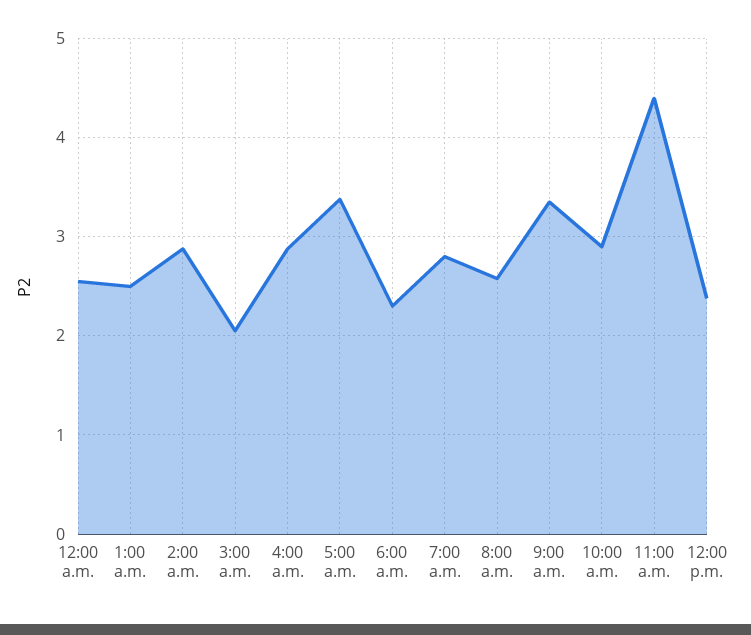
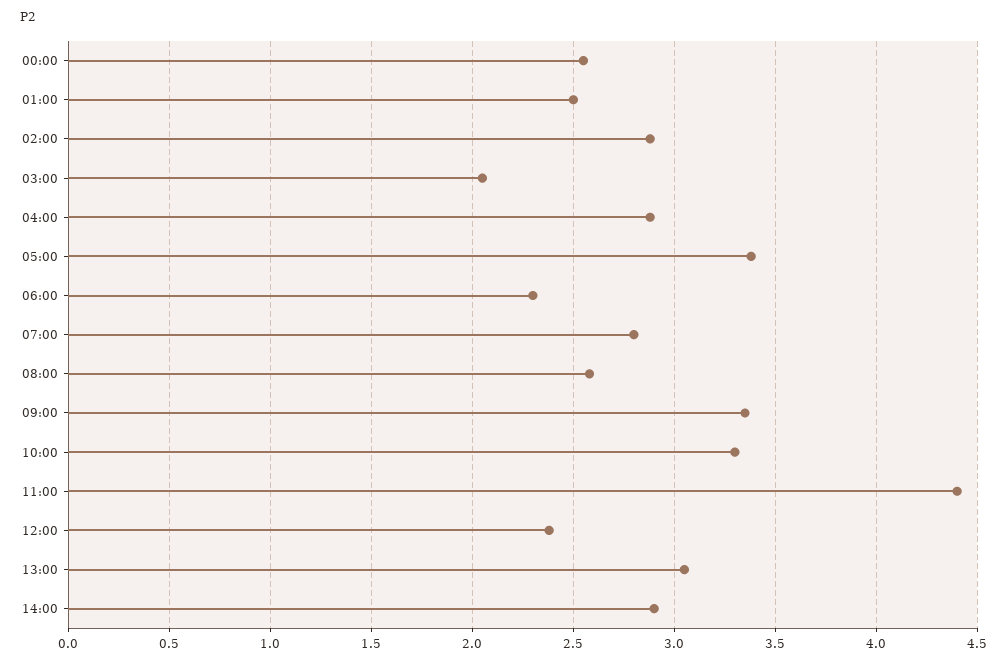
10:00 a.m.: 2.9 -> 3.3
13:00: none -> 3.05
14:00: none -> 2.9

